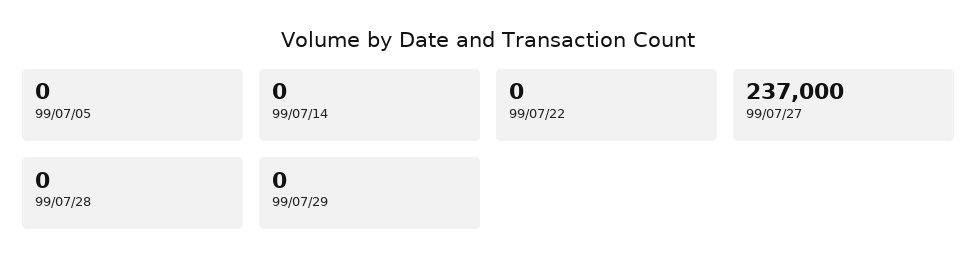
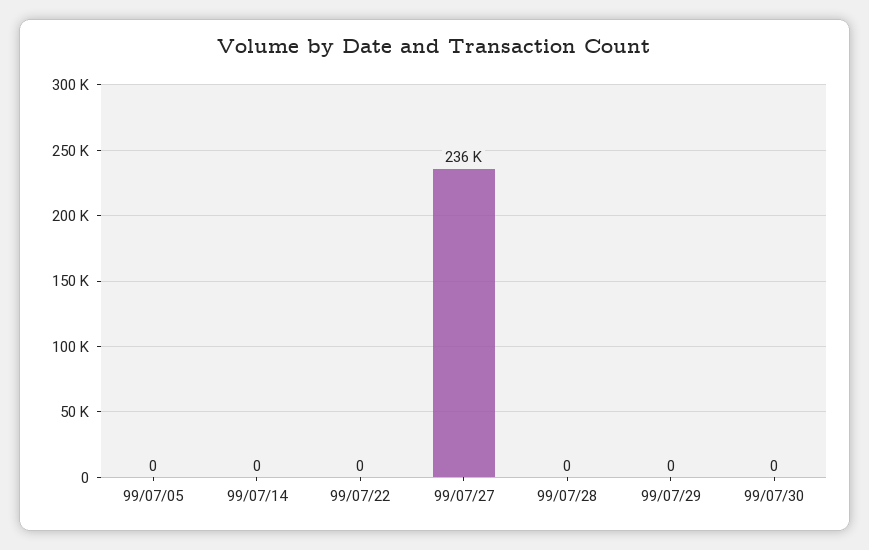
99/07/27: 237000 -> 236000
99/07/30: none -> 0

